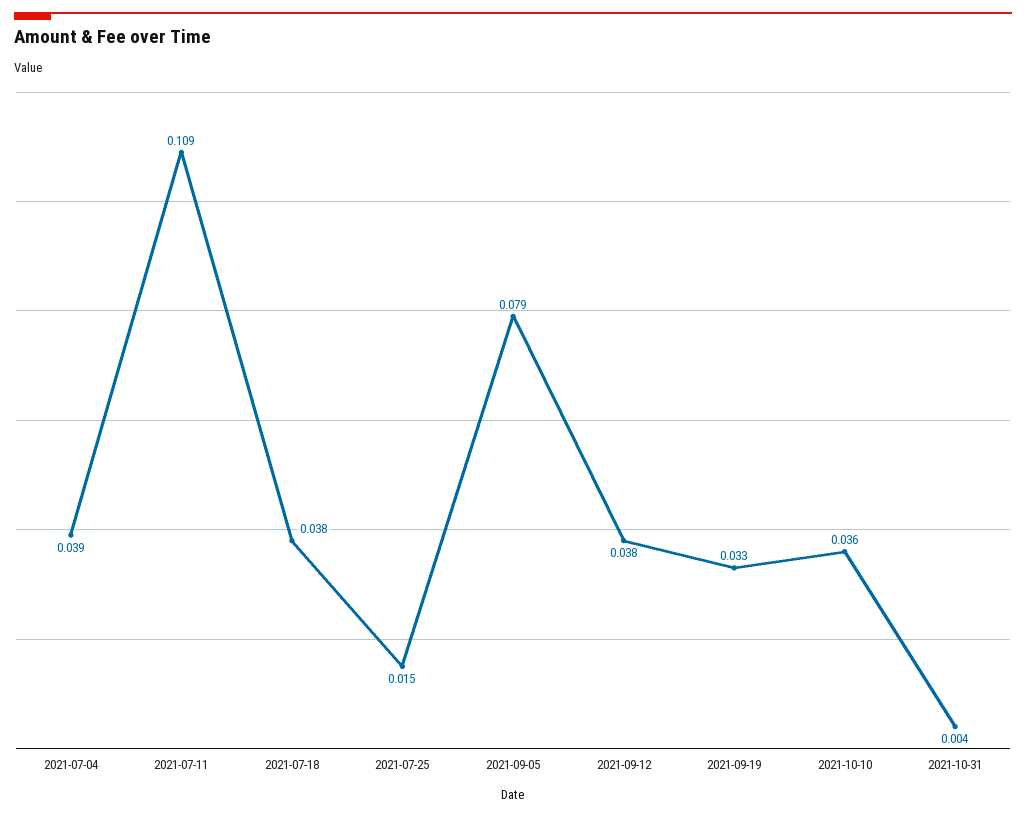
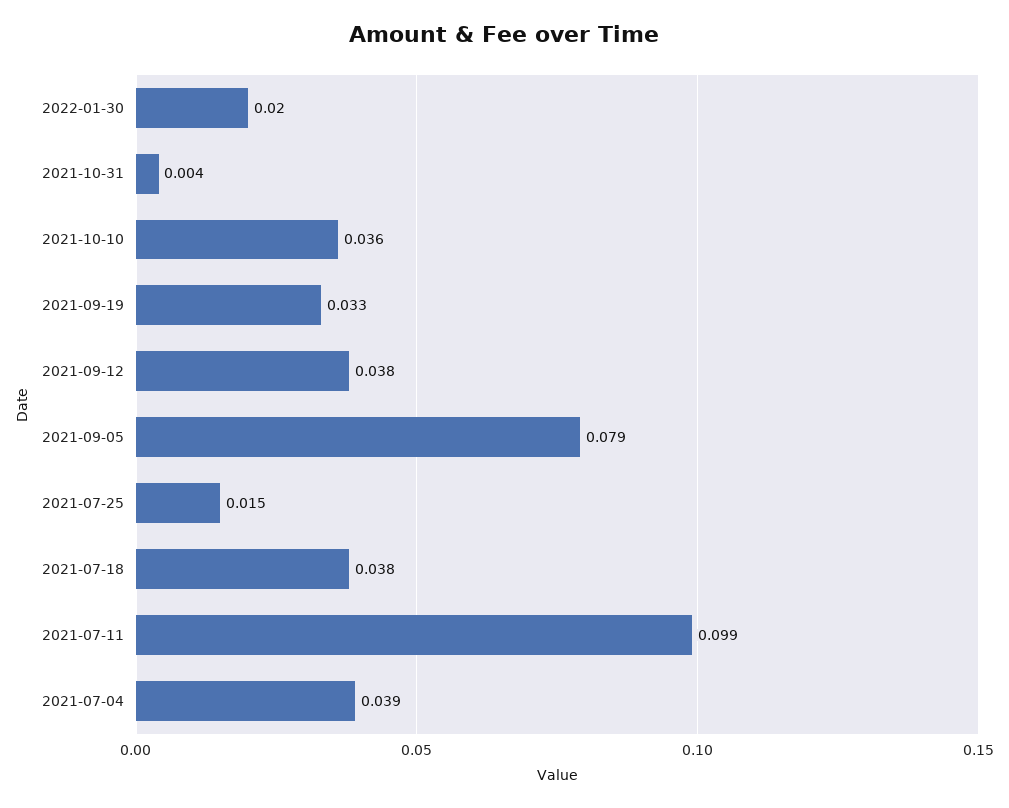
2021-07-11: 0.109 -> 0.099
2022-01-30: none -> 0.02

